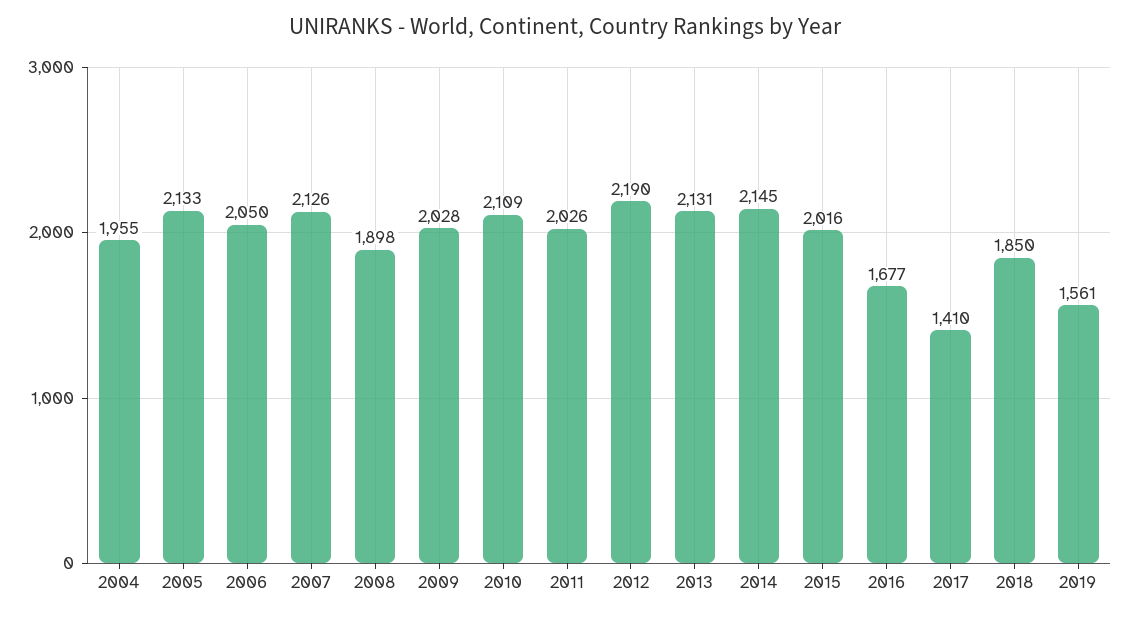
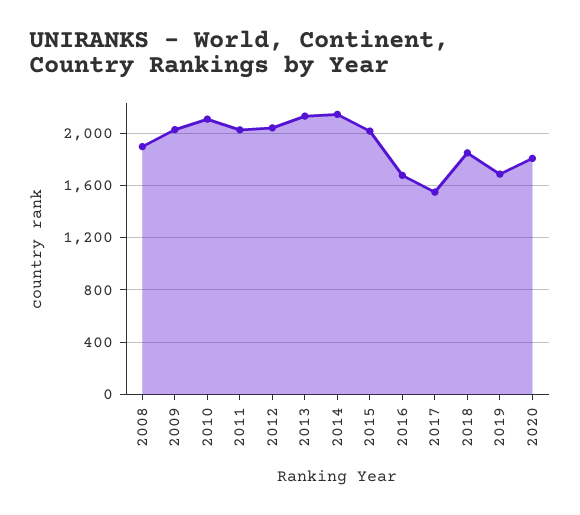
2004: 1955 -> none
2005: 2133 -> none
2006: 2050 -> none
2007: 2126 -> none
2012: 2190 -> 2050
2017: 1410 -> 1550
2019: 1561 -> 1700
2020: none -> 1800

